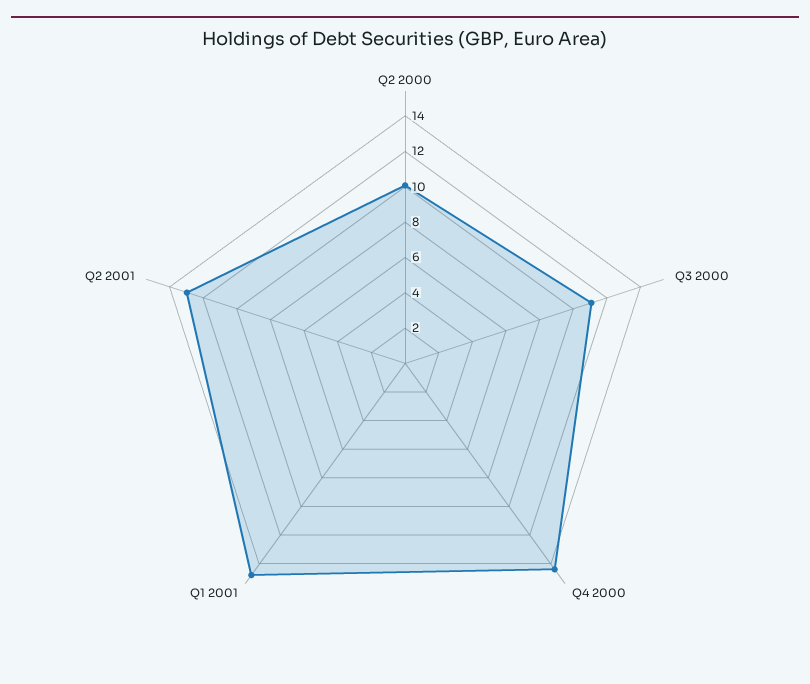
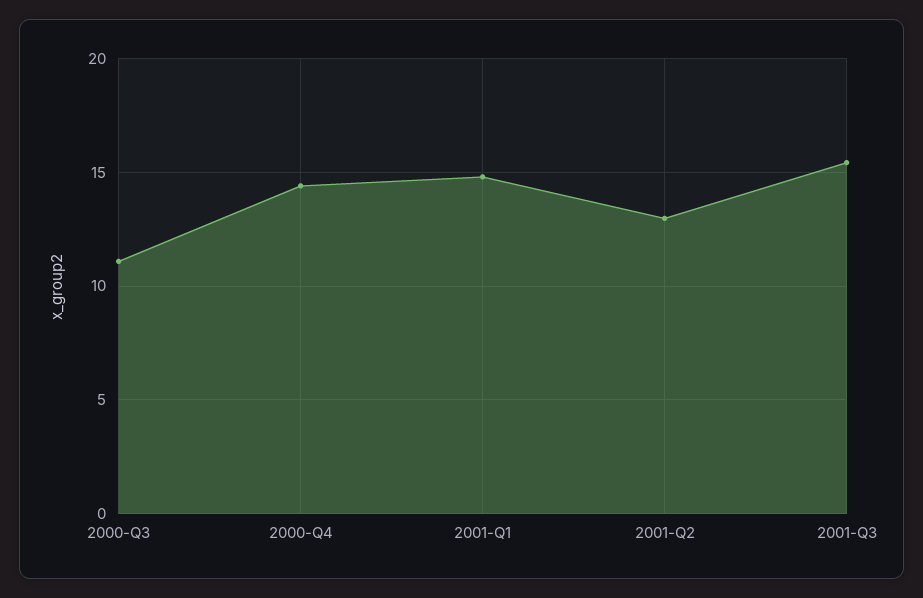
Q2 2000: 10 -> none
2001-Q3: none -> 15.5

